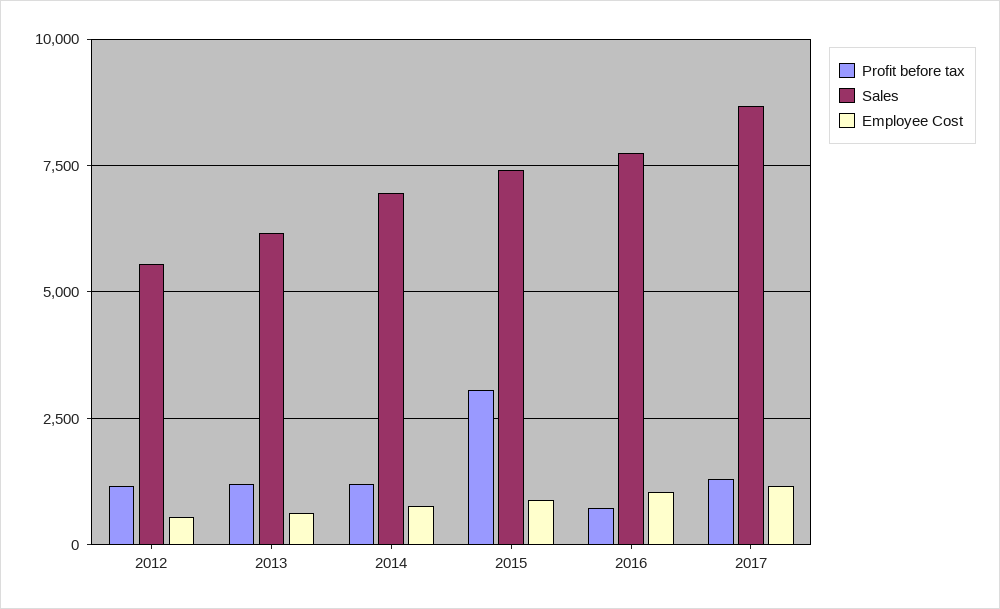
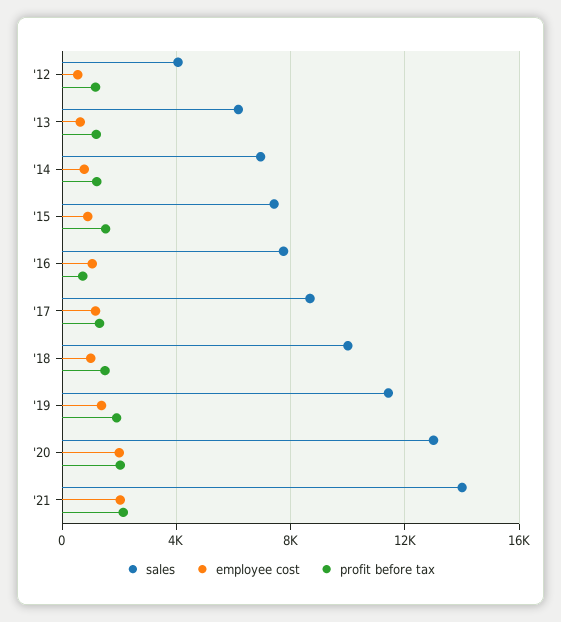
Sales, 2012: 5500 -> 4000
Profit before tax, 2015: 3000 -> 1500
Sales, '18: none -> 10000
Employee Cost, '18: none -> 1000
Profit before tax, '18: none -> 1500
Sales, '19: none -> 11500
Employee Cost, '19: none -> 1500
Profit before tax, '19: none -> 2000
Sales, '20: none -> 13000
Employee Cost, '20: none -> 2000
Profit before tax, '20: none -> 2000
Sales, '21: none -> 14000
Employee Cost, '21: none -> 2000
Profit before tax, '21: none -> 2000

